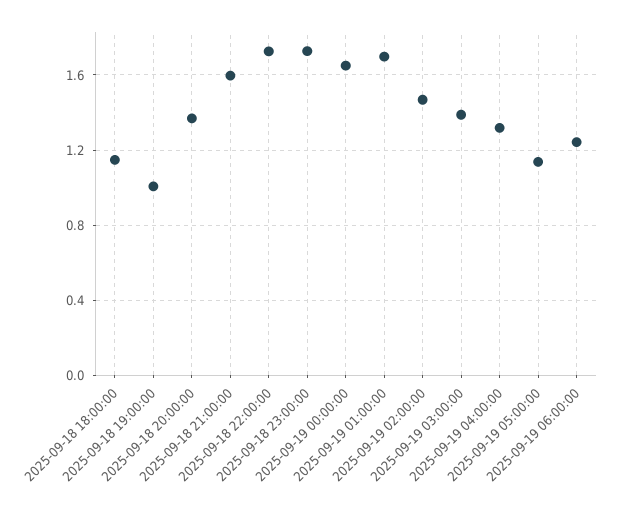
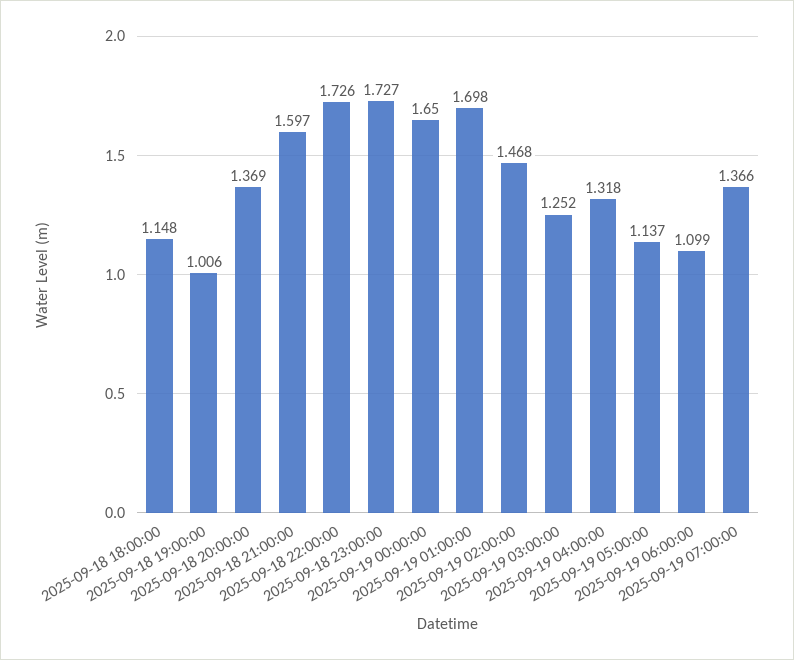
2025-09-19 03:00:00: 1.4 -> 1.252
2025-09-19 06:00:00: 1.25 -> 1.099
2025-09-19 07:00:00: none -> 1.366

